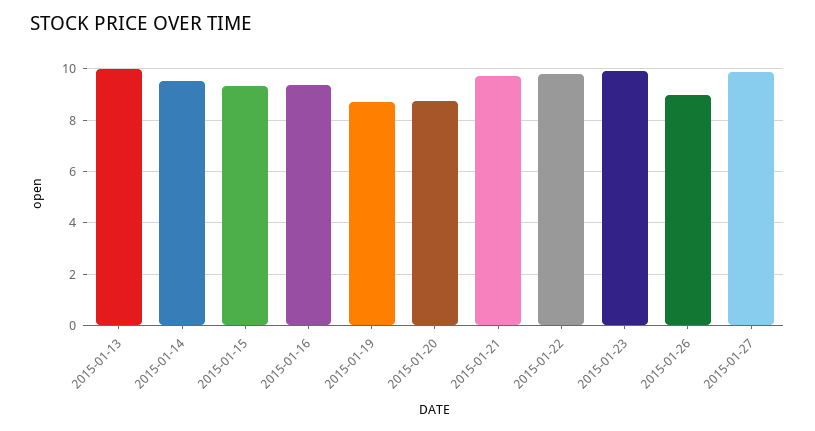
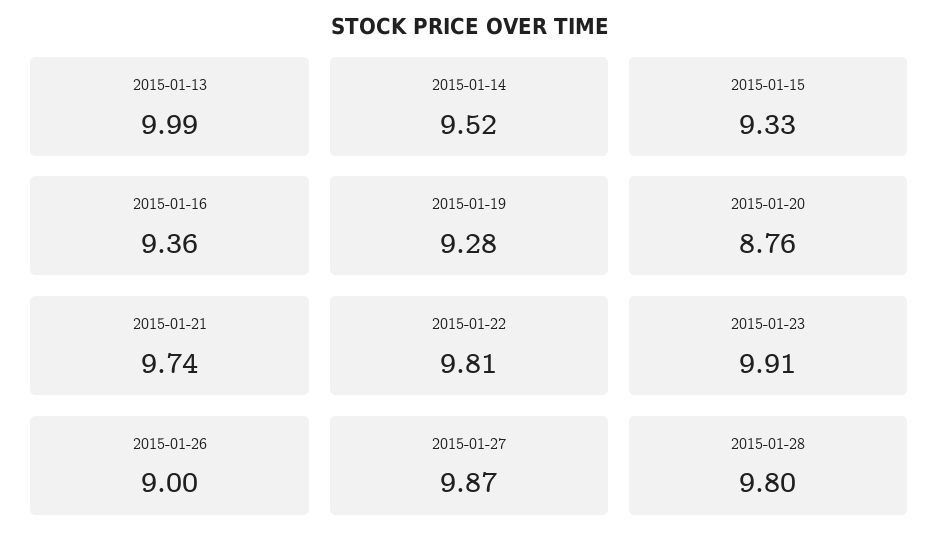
2015-01-19: 8.75 -> 9.28
2015-01-28: none -> 9.8

